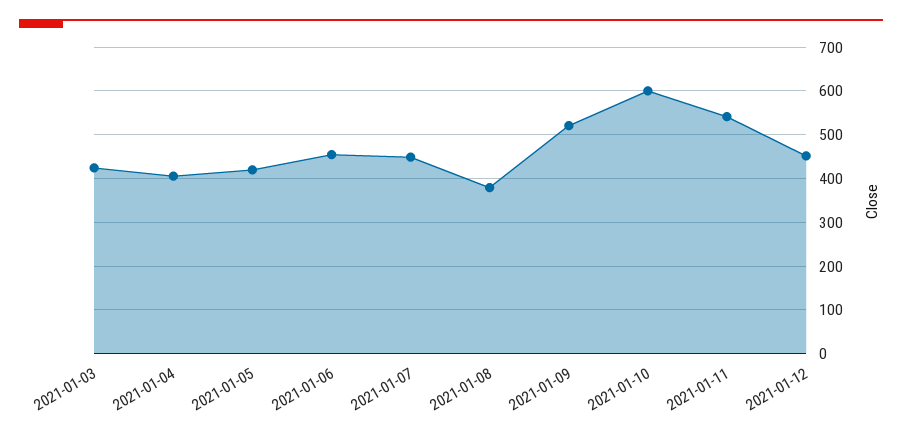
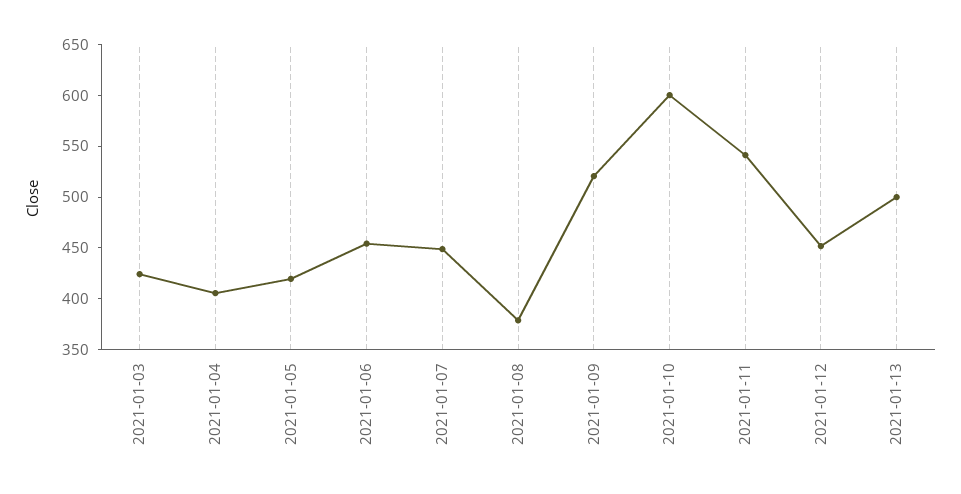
2021-01-13: none -> 500

